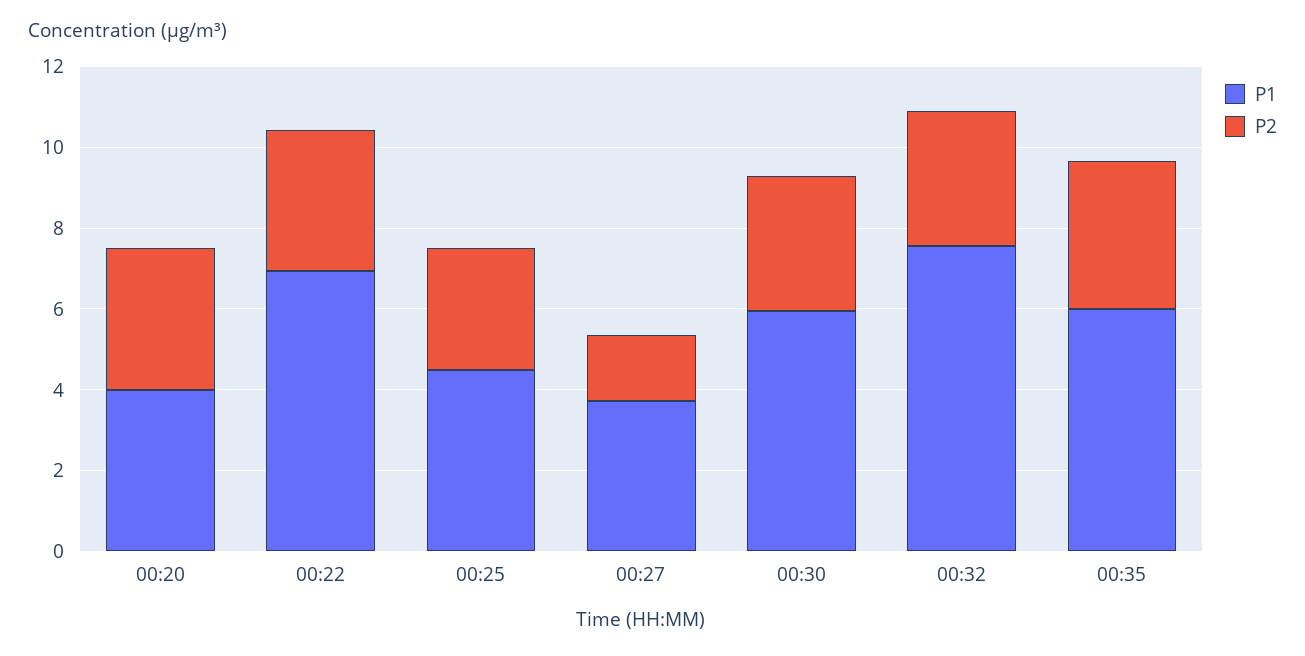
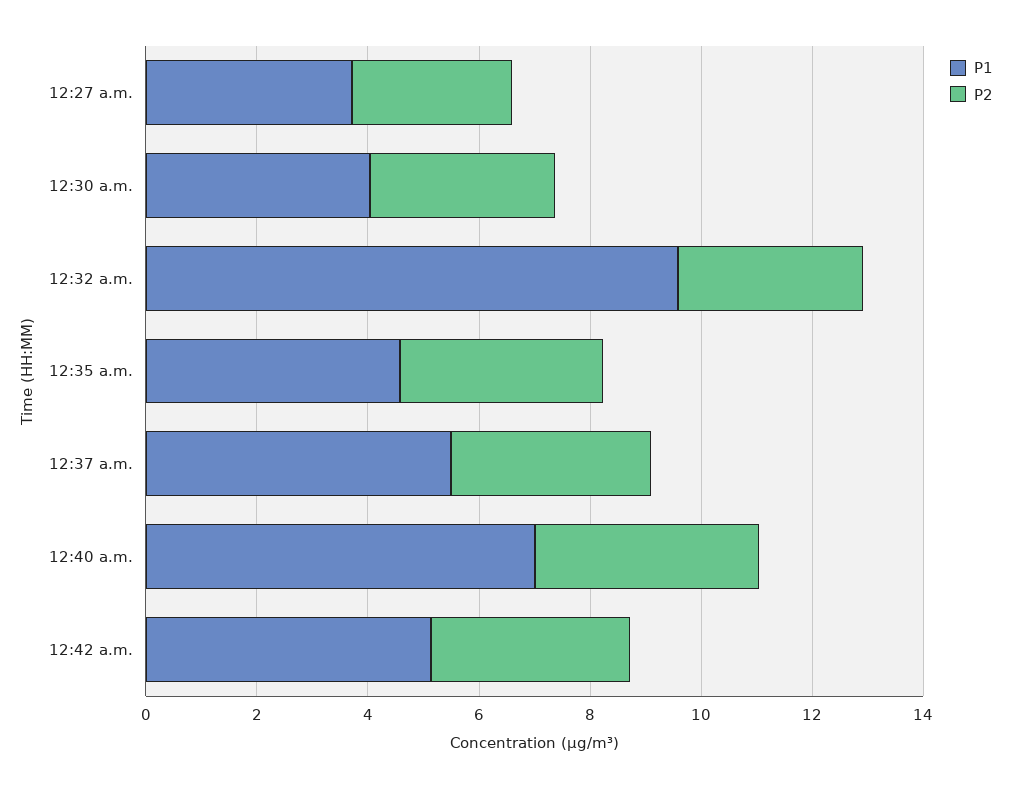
P1, 00:20: 4 -> none
P2, 00:20: 3.5 -> none
P1, 00:22: 7 -> none
P2, 00:22: 3.5 -> none
P1, 00:25: 4.5 -> none
P2, 00:25: 3 -> none
P2, 00:27: 1.5 -> 3
P1, 00:30: 6 -> 4
P1, 00:32: 7.5 -> 9.5
P1, 00:35: 6 -> 4.5
P1, 12:37 a.m.: none -> 5.5
P2, 12:37 a.m.: none -> 3.5
P1, 12:40 a.m.: none -> 7
P2, 12:40 a.m.: none -> 4
P1, 12:42 a.m.: none -> 5
P2, 12:42 a.m.: none -> 3.5

